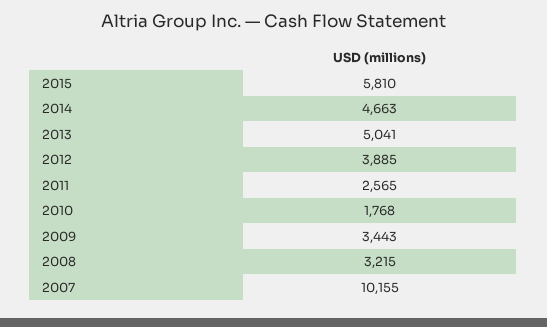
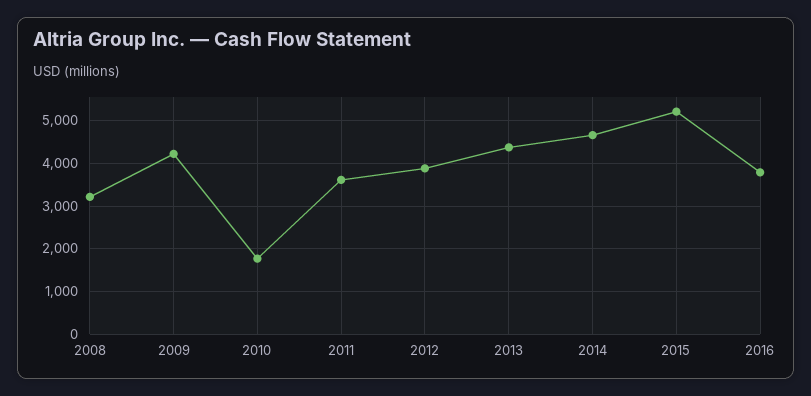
2015: 5810 -> 5200
2013: 5041 -> 4400
2011: 2565 -> 3600
2009: 3443 -> 4200
2007: 10155 -> none
2016: none -> 3800

